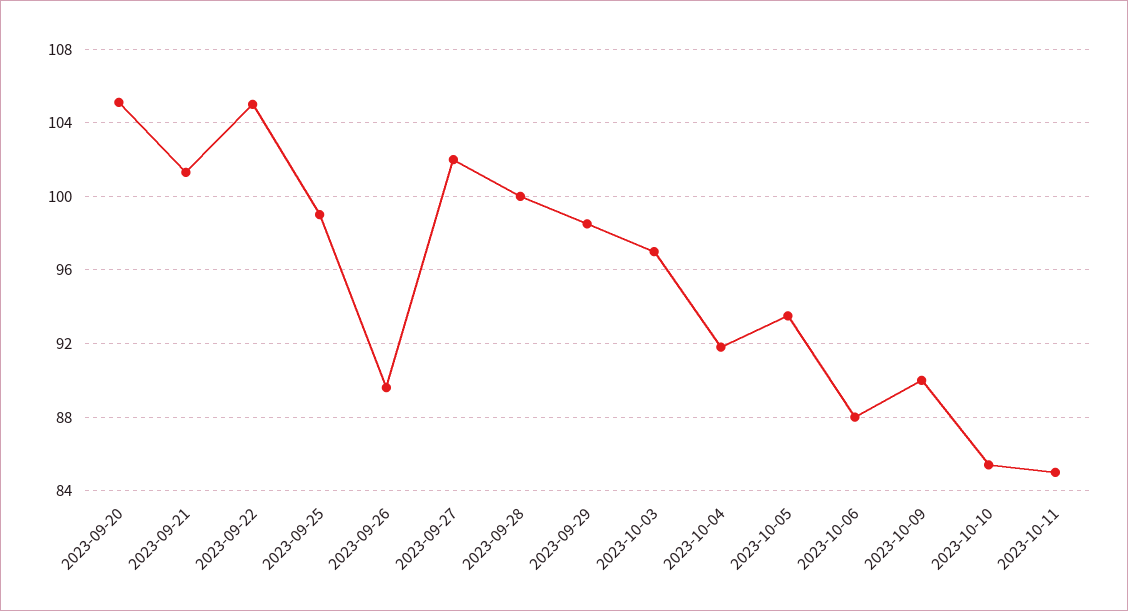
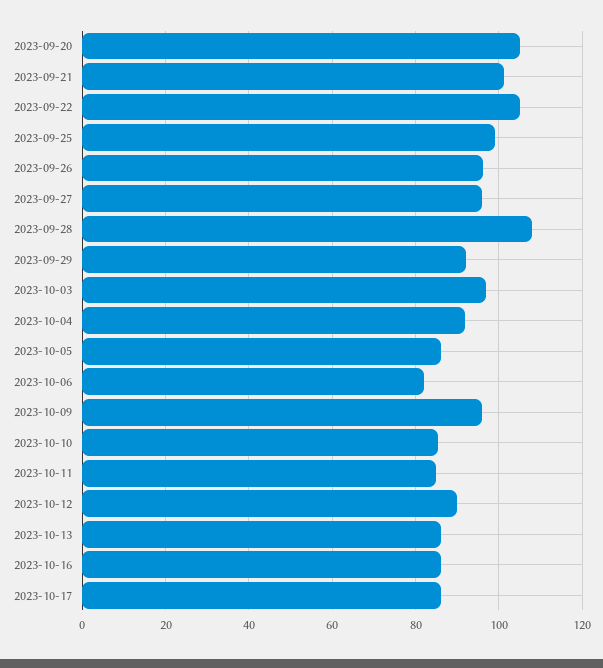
2023-09-26: 89.5 -> 96
2023-09-27: 102 -> 96
2023-09-28: 100 -> 108
2023-09-29: 98.5 -> 92
2023-10-05: 93.5 -> 86
2023-10-06: 88 -> 82
2023-10-09: 90 -> 96
2023-10-12: none -> 90
2023-10-13: none -> 86
2023-10-16: none -> 86
2023-10-17: none -> 86

